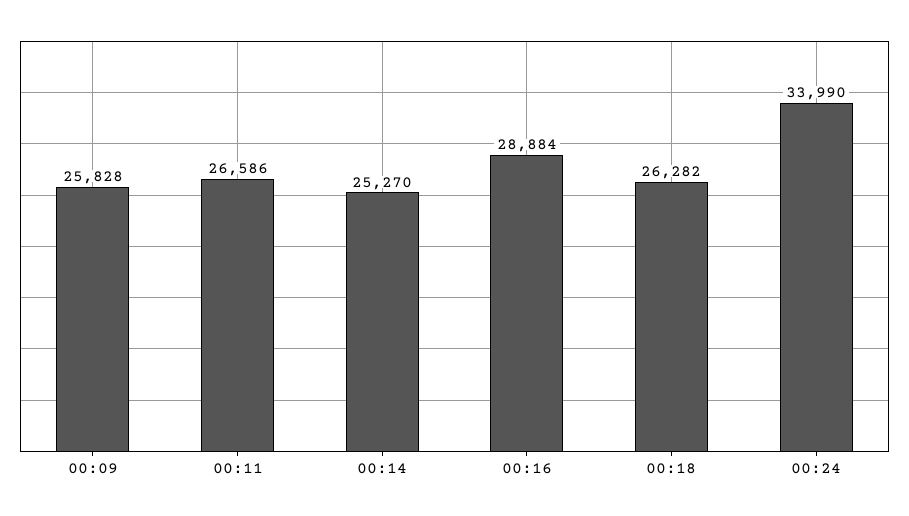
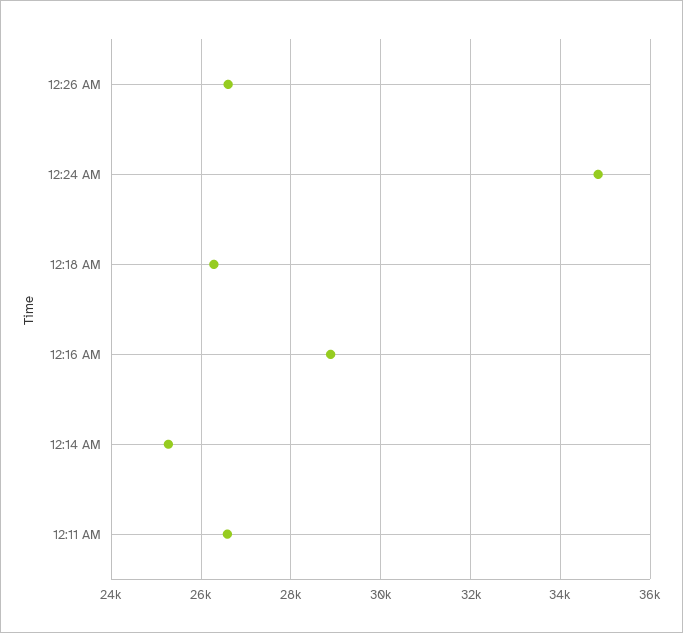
00:09: 25828 -> none
00:24: 33990 -> 34800
12:26 AM: none -> 26600

